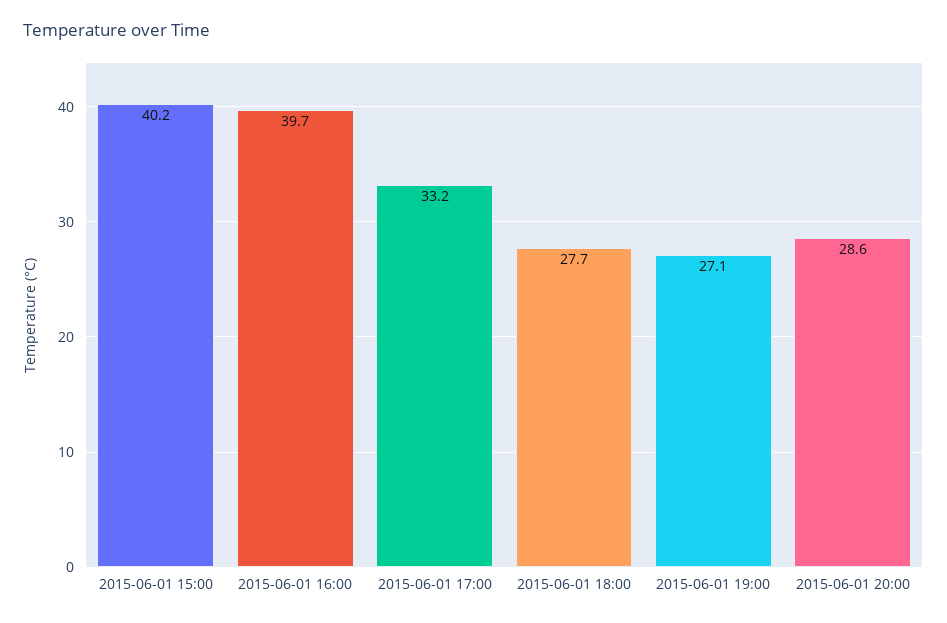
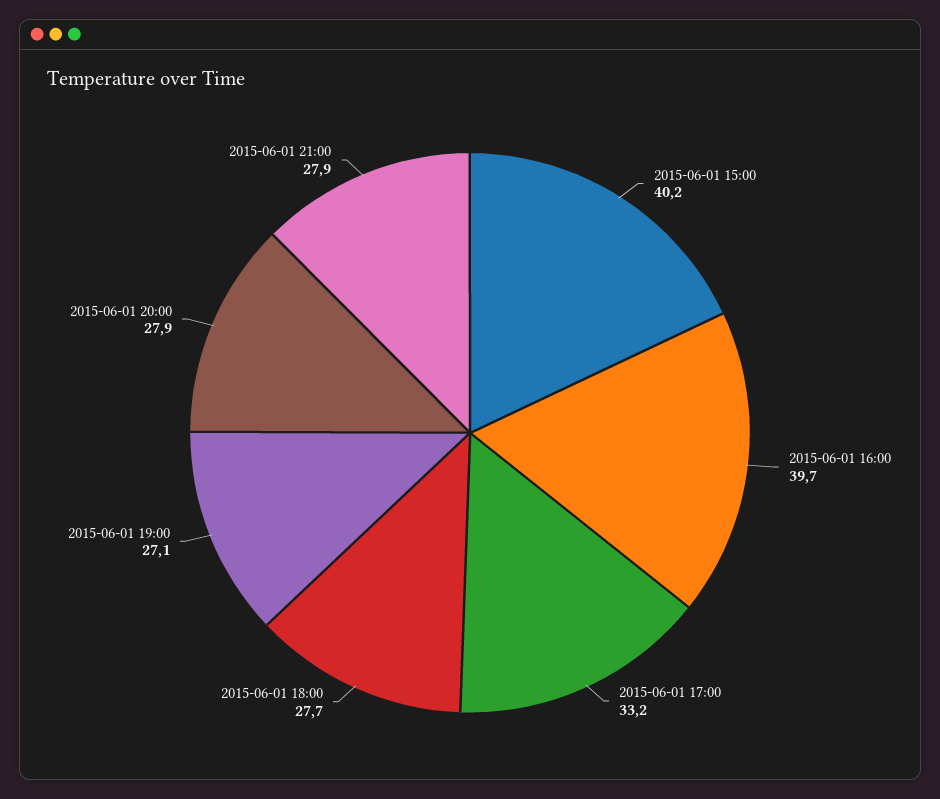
2015-06-01 20:00: 28.6 -> 27.9
2015-06-01 21:00: none -> 27.9

